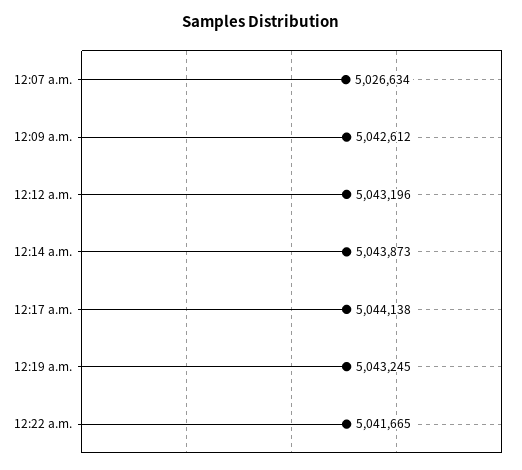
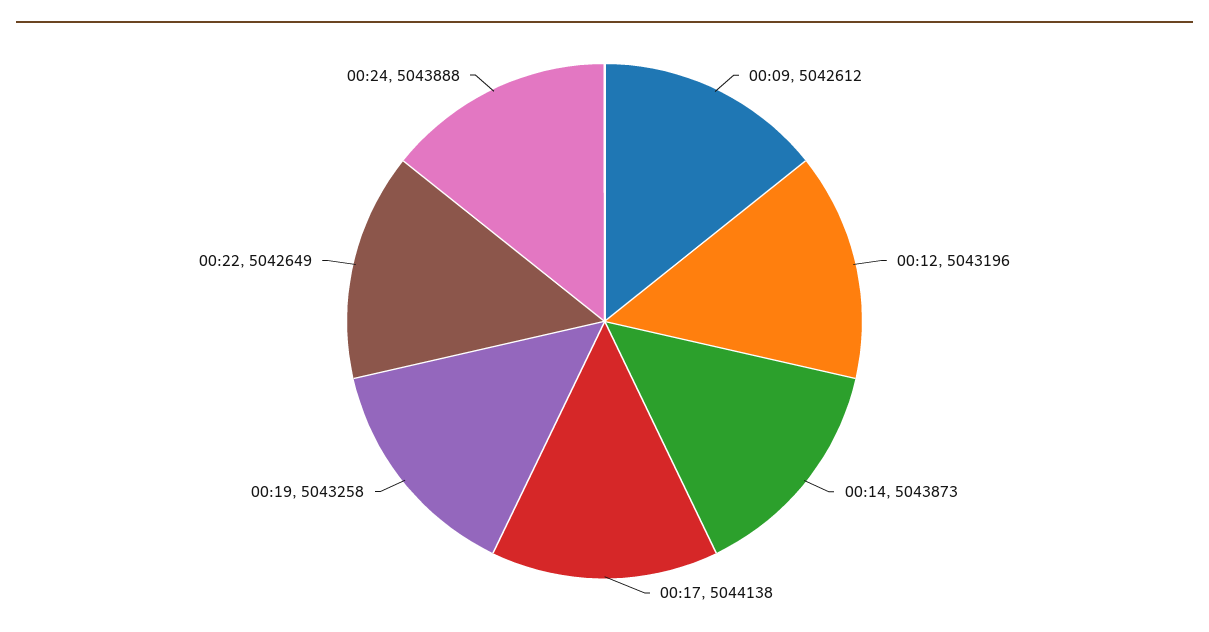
12:07 a.m.: 5026634 -> none
12:19 a.m.: 5043245 -> 5043258
12:22 a.m.: 5041665 -> 5042649
00:24: none -> 5043888

